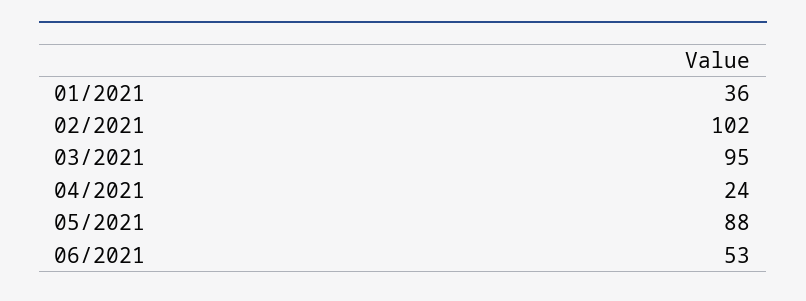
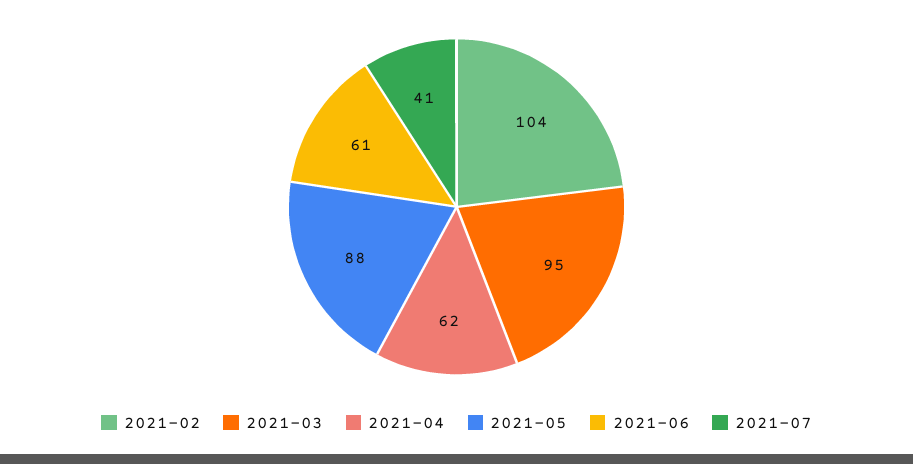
01/2021: 36 -> none
02/2021: 102 -> 104
04/2021: 24 -> 62
06/2021: 53 -> 61
2021-07: none -> 41

